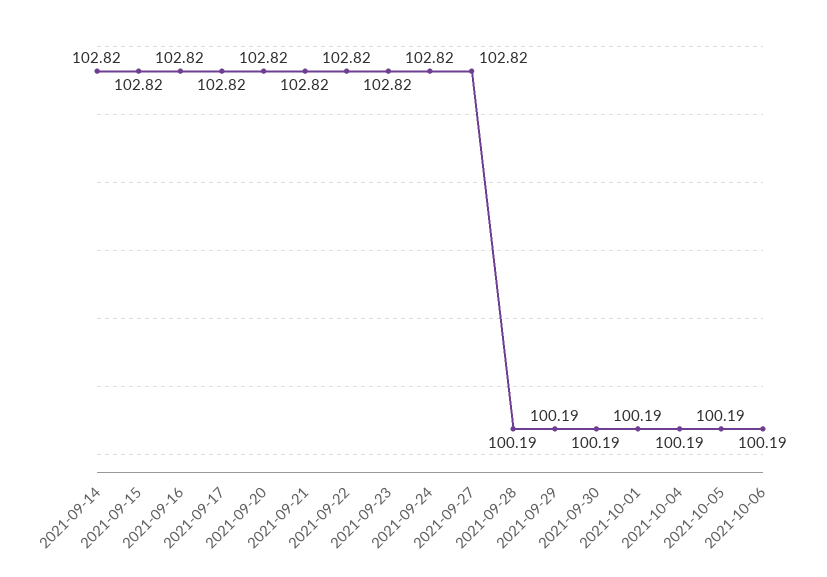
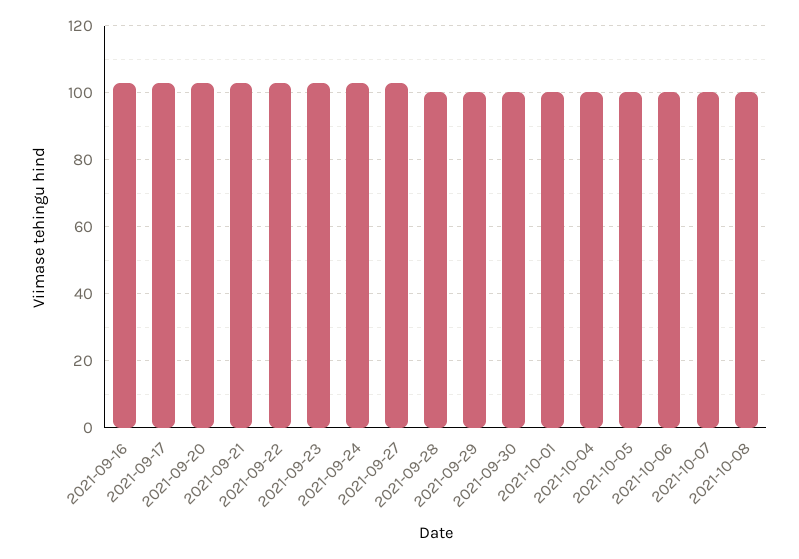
2021-09-14: 102.82 -> none
2021-09-15: 102.82 -> none
2021-10-07: none -> 100
2021-10-08: none -> 100

